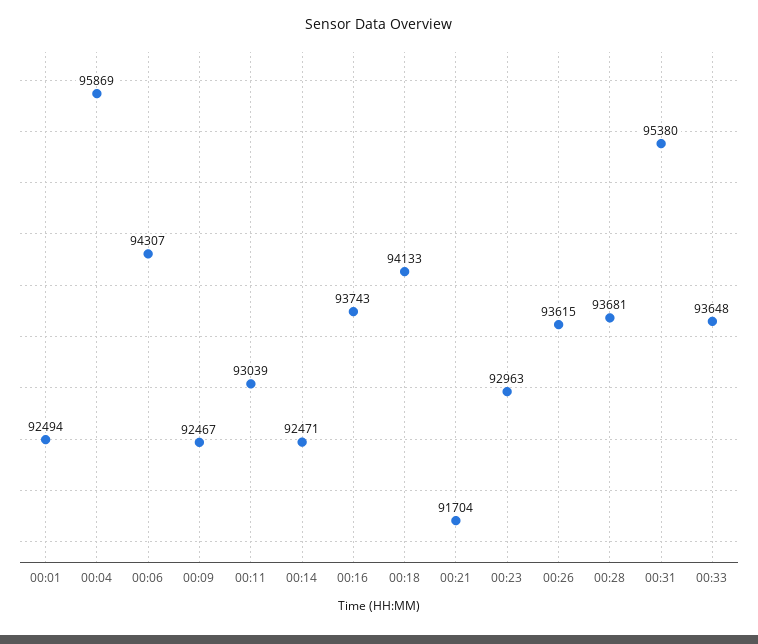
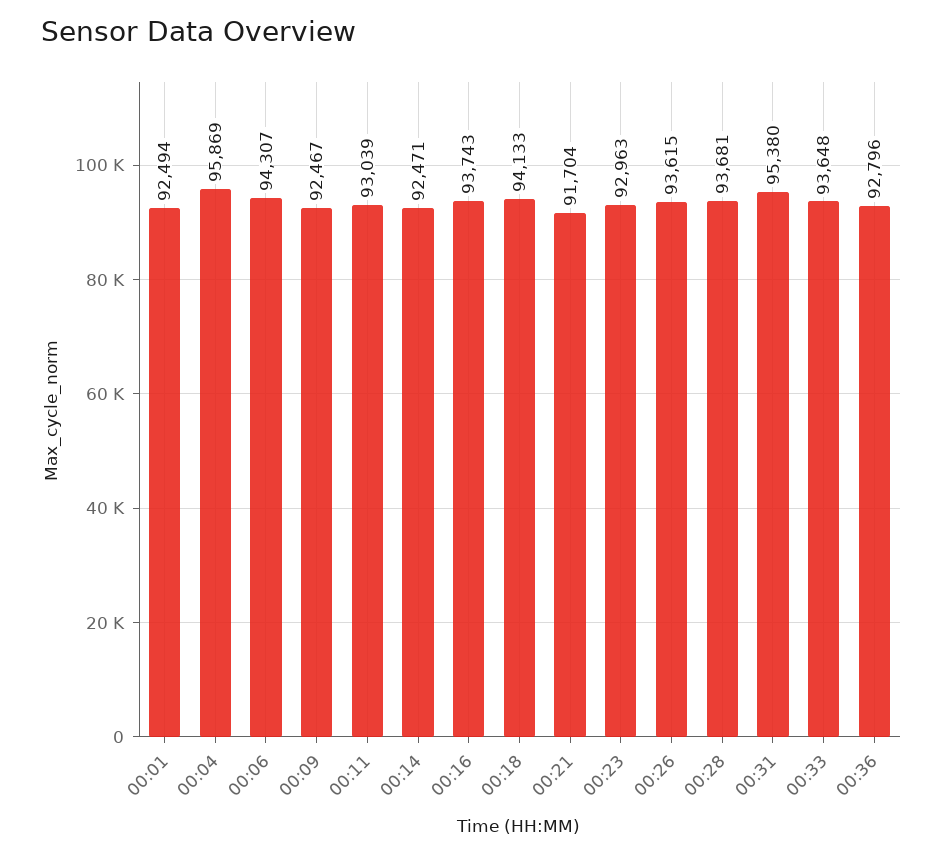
00:36: none -> 92796

